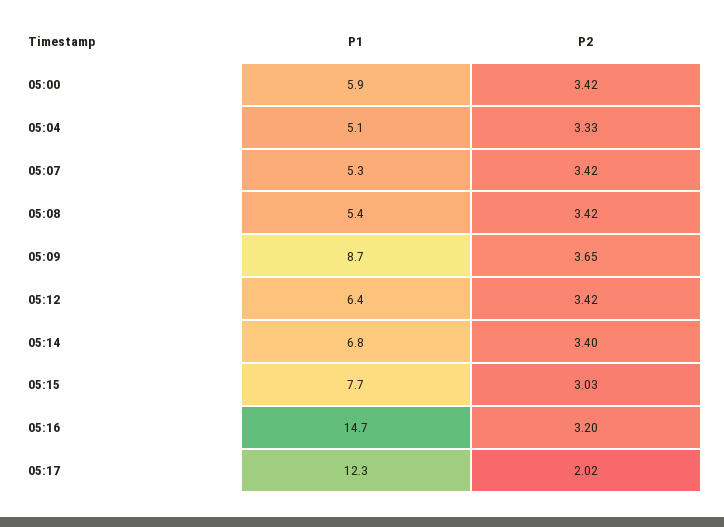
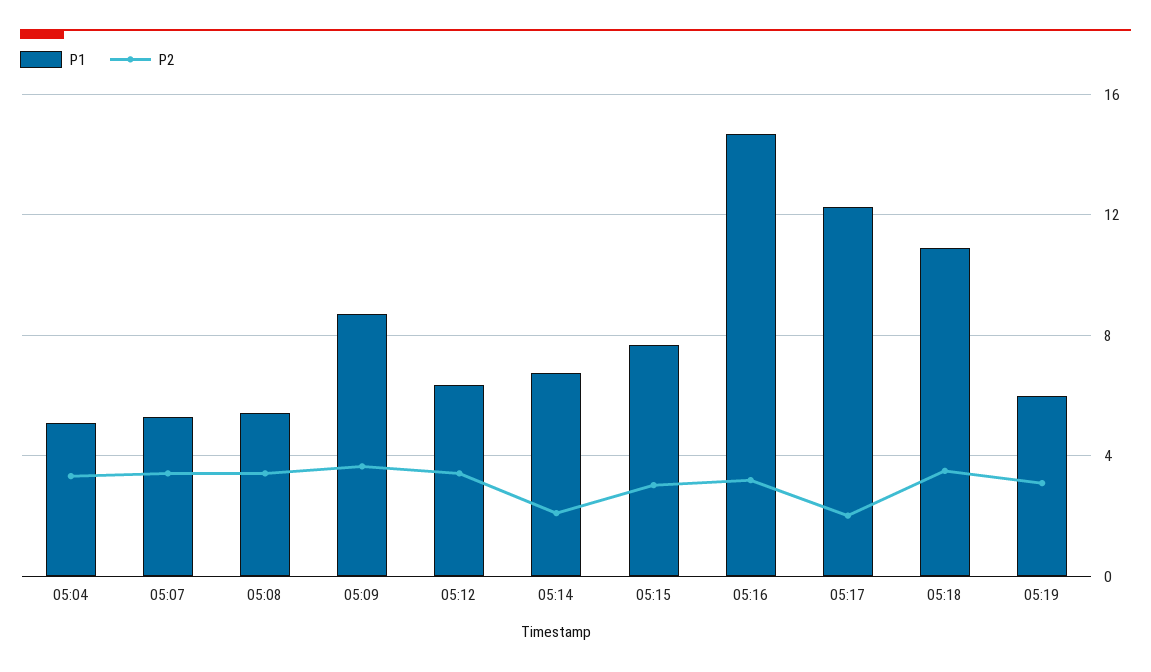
P1, 05:00: 5.9 -> none
P2, 05:00: 3.42 -> none
P2, 05:14: 3.4 -> 2
P1, 05:18: none -> 11
P2, 05:18: none -> 3.5
P1, 05:19: none -> 6
P2, 05:19: none -> 3

